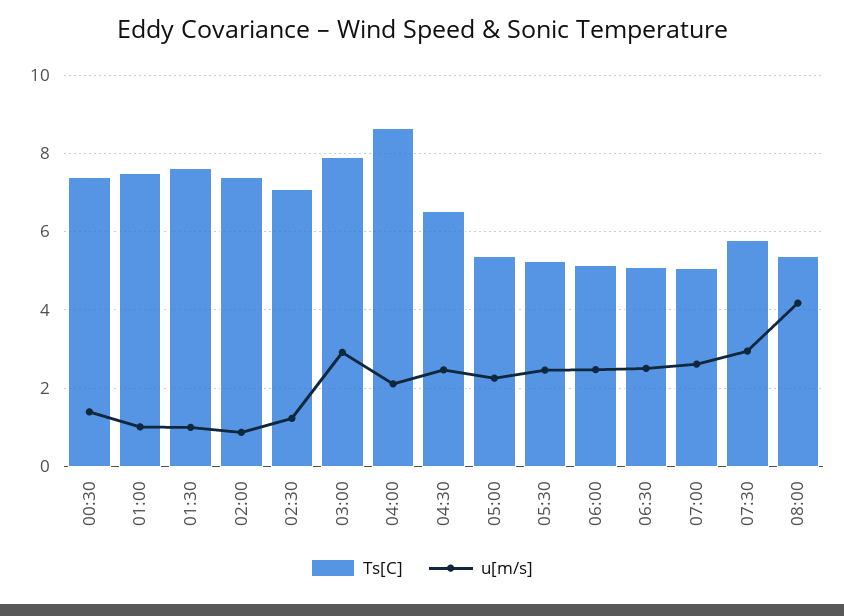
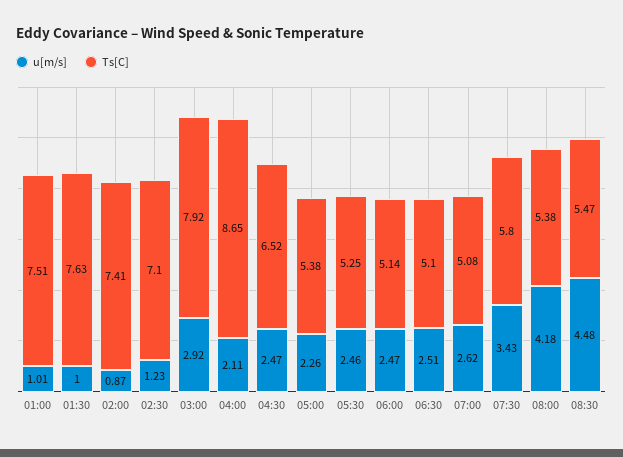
Ts[C], 00:30: 7.4 -> none
u[m/s], 00:30: 1.4 -> none
u[m/s], 07:30: 3 -> 3.43
u[m/s], 08:30: none -> 4.48
Ts[C], 08:30: none -> 5.47

